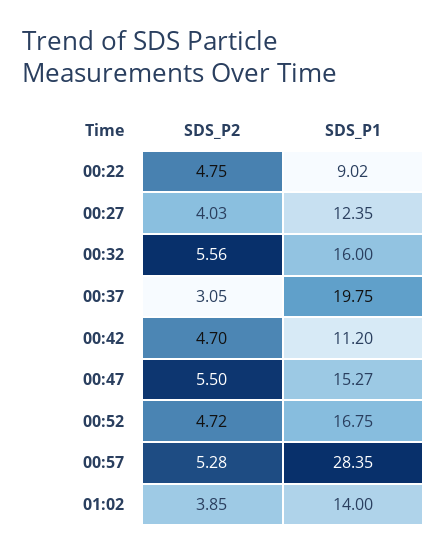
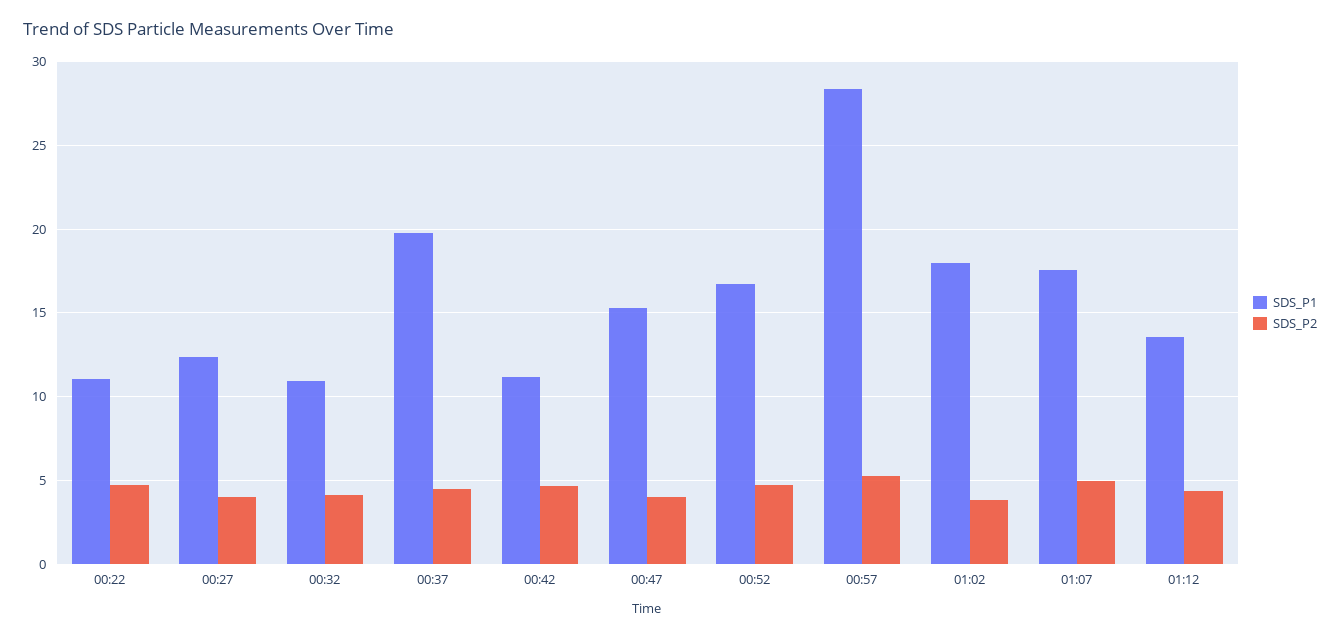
SDS_P1, 00:22: 9.02 -> 11
SDS_P2, 00:32: 5.56 -> 4
SDS_P1, 00:32: 16 -> 11
SDS_P2, 00:37: 3.05 -> 4.5
SDS_P2, 00:47: 5.5 -> 4
SDS_P1, 01:02: 14 -> 18
SDS_P1, 01:07: none -> 17.5
SDS_P2, 01:07: none -> 5
SDS_P1, 01:12: none -> 13.5
SDS_P2, 01:12: none -> 4.5

